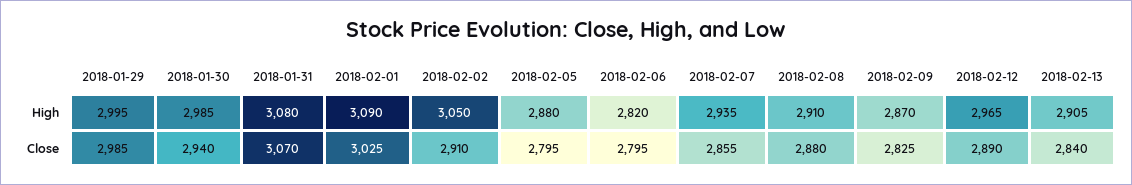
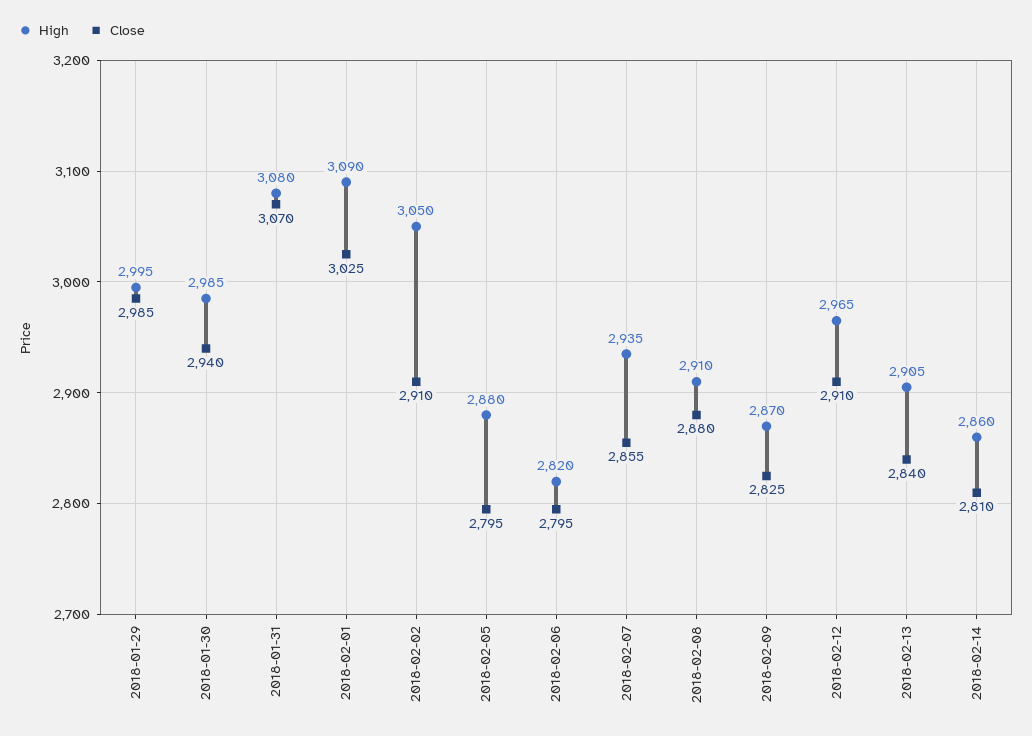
Close, 2018-02-12: 2890 -> 2910
High, 2018-02-14: none -> 2860
Close, 2018-02-14: none -> 2810

